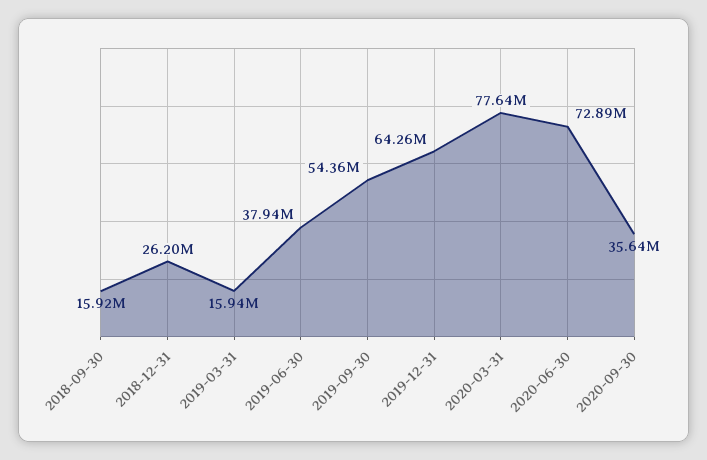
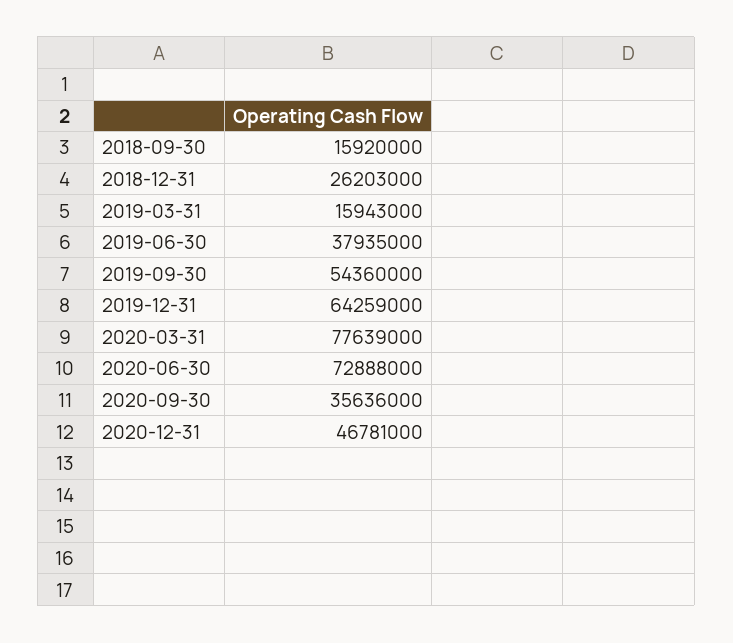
2020-12-31: none -> 46781000

